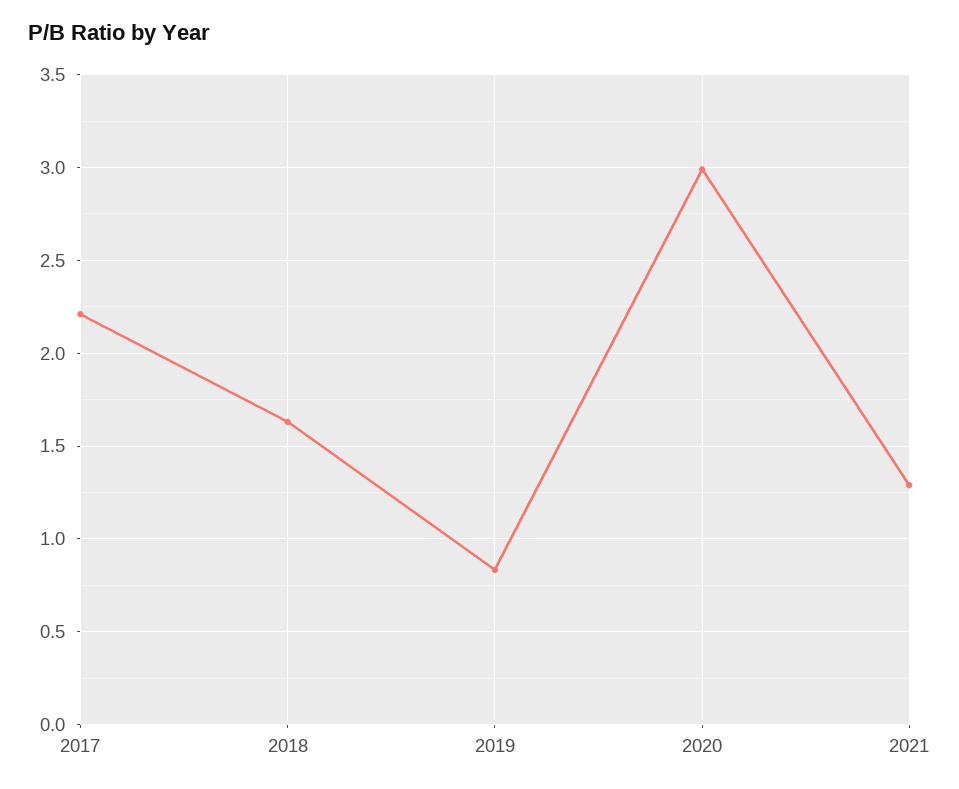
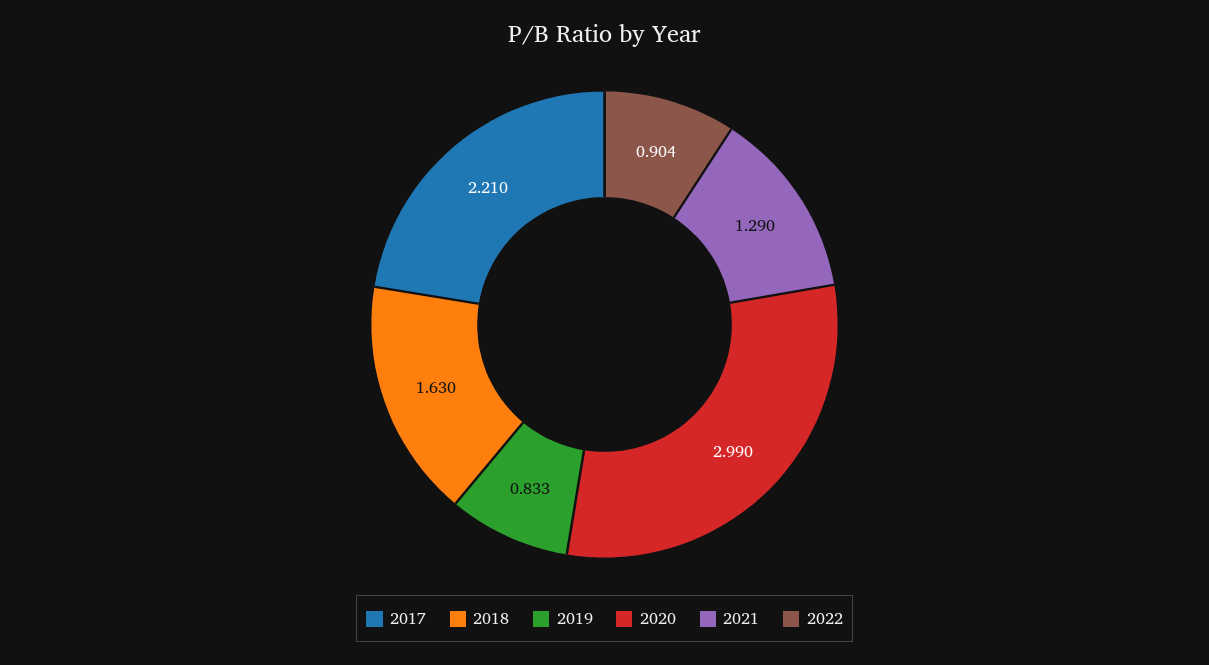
2022: none -> 0.904

